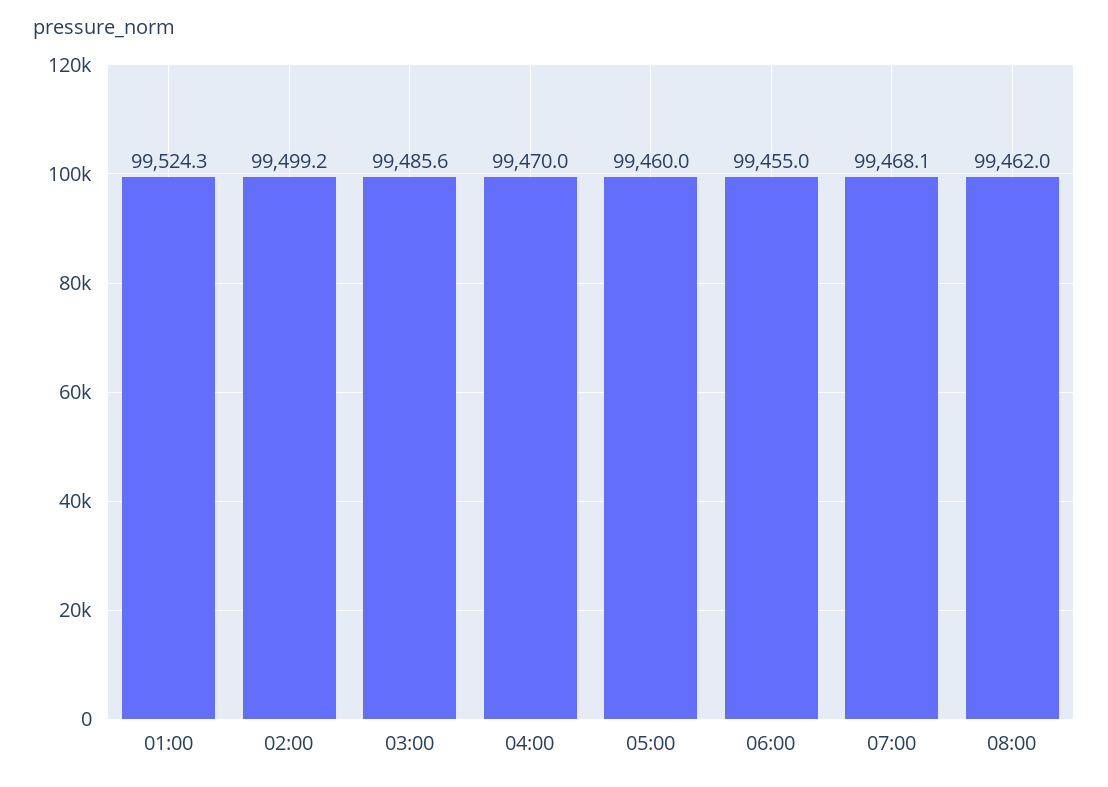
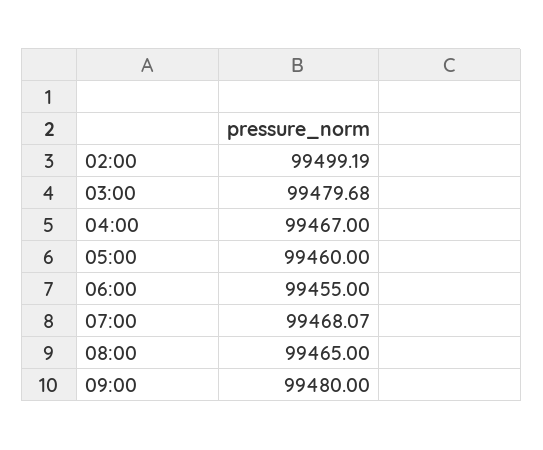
01:00: 99524.3 -> none
03:00: 99485.6 -> 99479.68
04:00: 99470 -> 99467
08:00: 99462 -> 99465
09:00: none -> 99480

